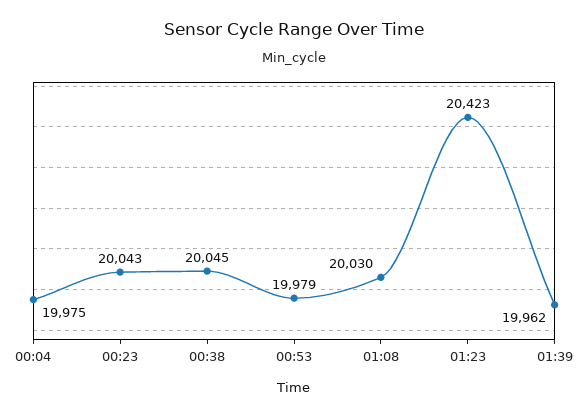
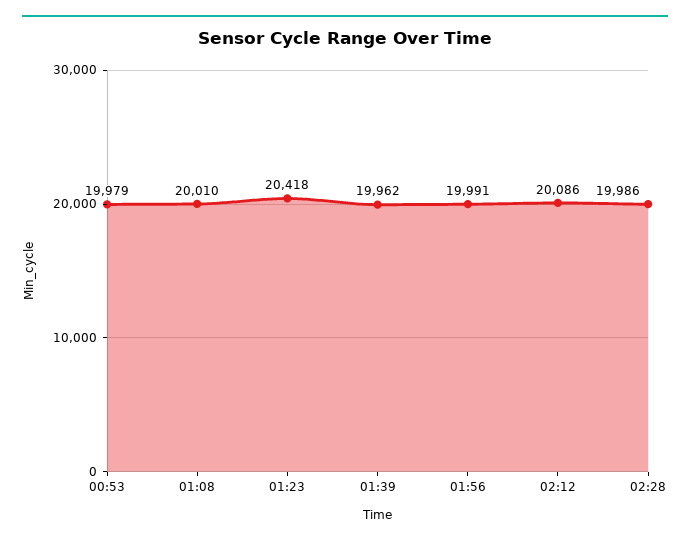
00:04: 19975 -> none
00:23: 20043 -> none
00:38: 20045 -> none
01:08: 20030 -> 20010
01:23: 20423 -> 20418
01:56: none -> 19991
02:12: none -> 20086
02:28: none -> 19986

